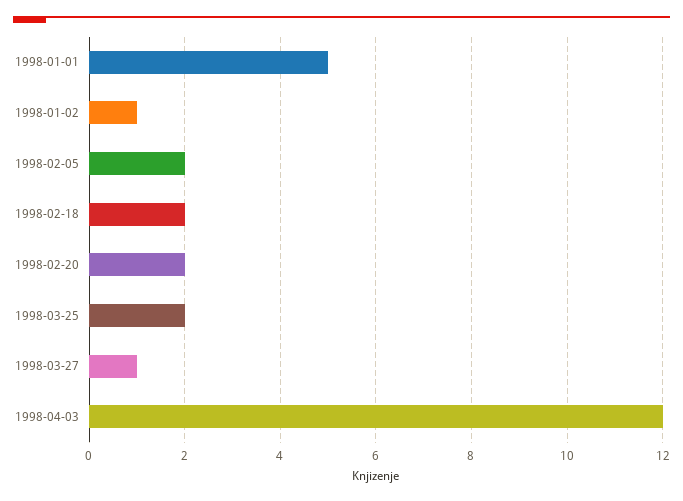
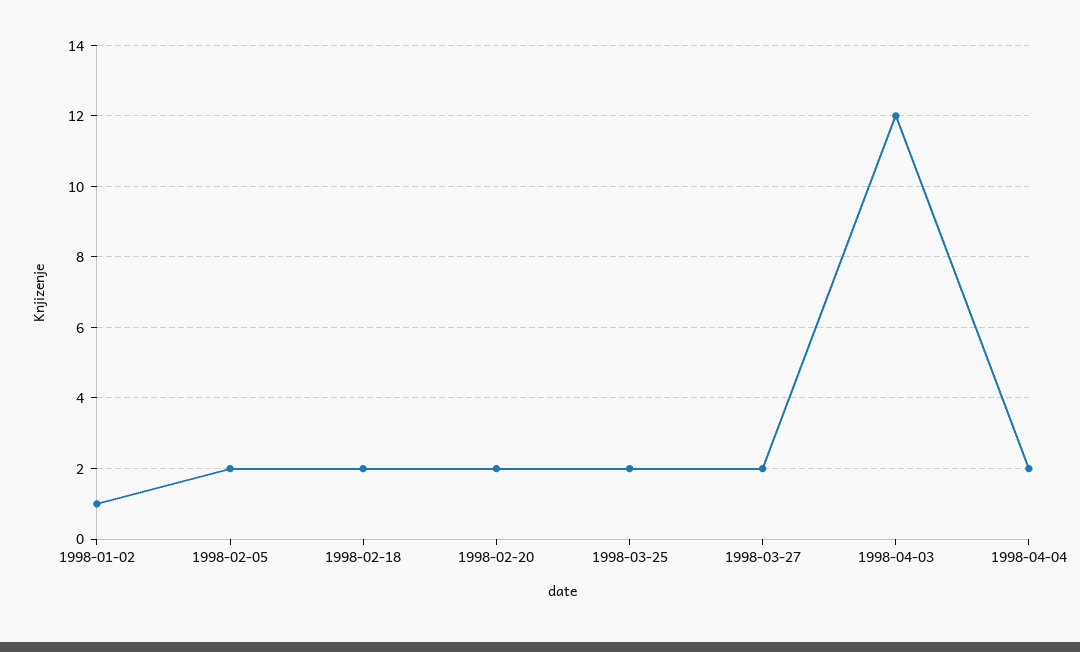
1998-01-01: 5 -> none
1998-03-27: 1 -> 2
1998-04-04: none -> 2

